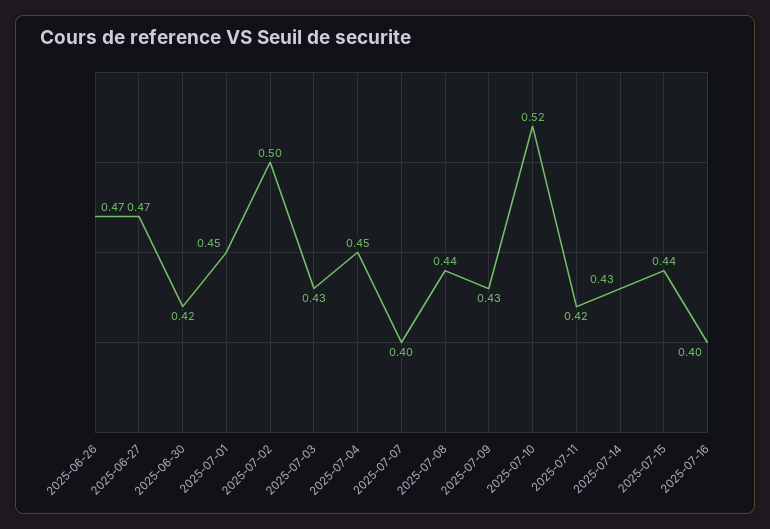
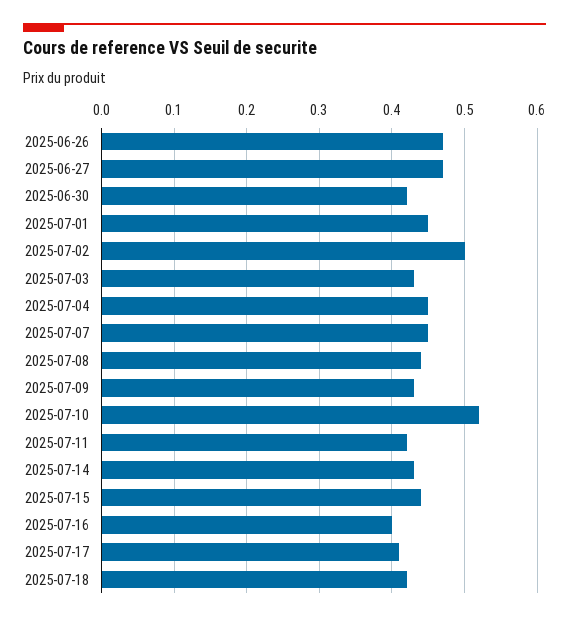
2025-07-07: 0.4 -> 0.45
2025-07-17: none -> 0.41
2025-07-18: none -> 0.42

